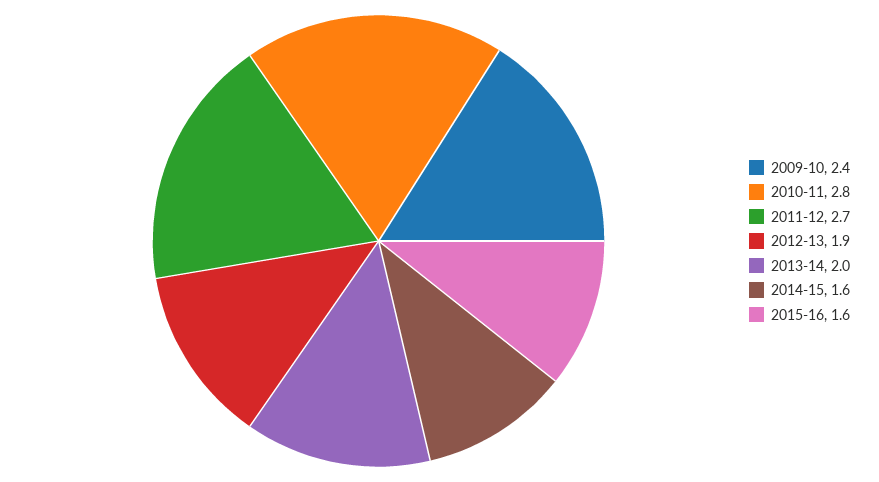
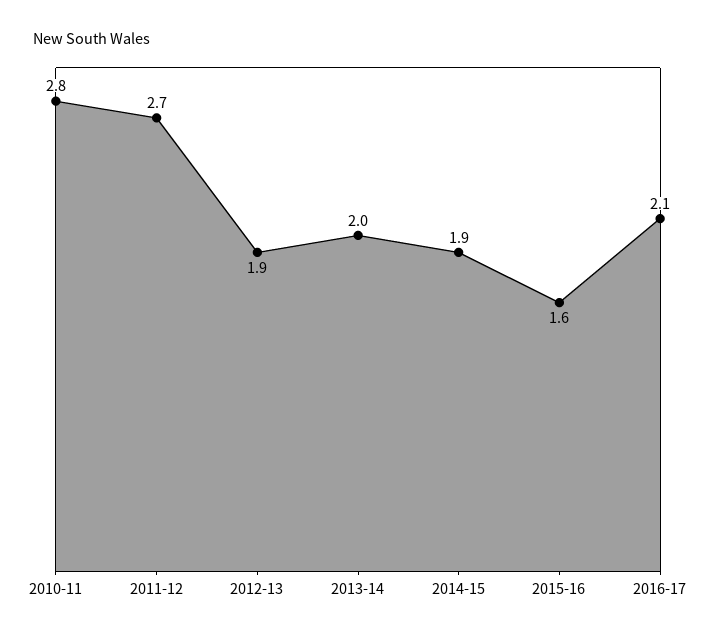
2009-10: 2.4 -> none
2014-15: 1.6 -> 1.9
2016-17: none -> 2.1

